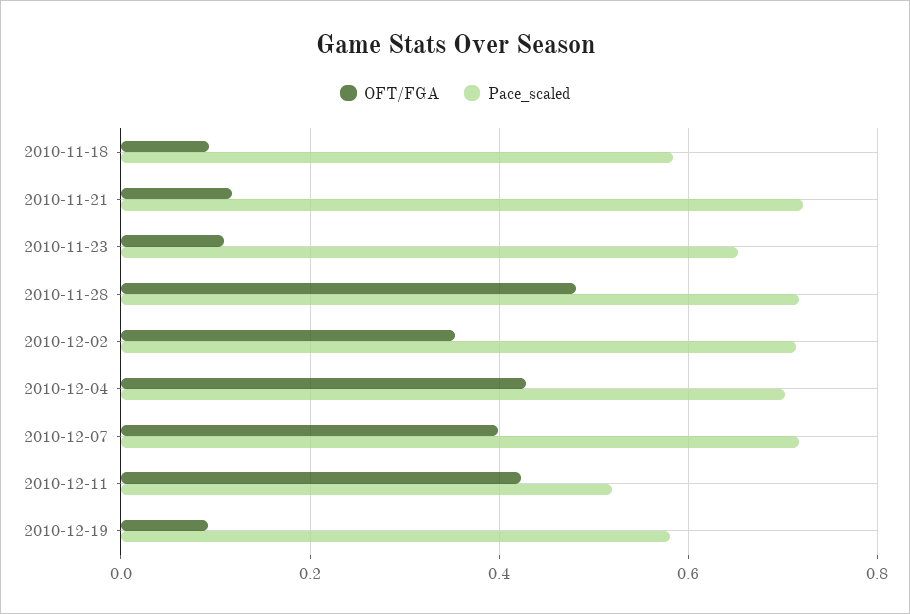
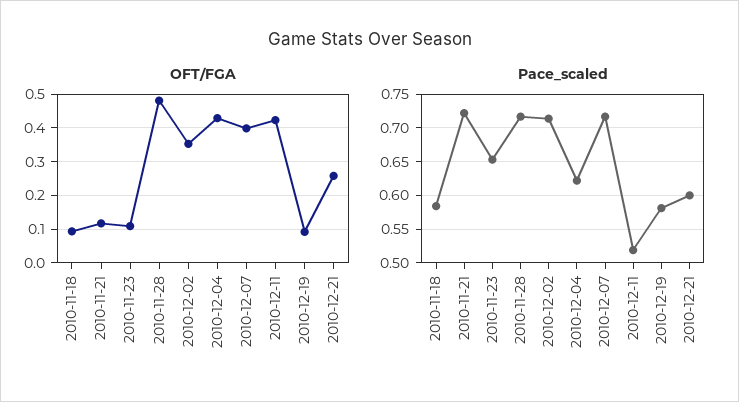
Pace_scaled, 2010-12-04: 0.7 -> 0.62
OFT/FGA, 2010-12-21: none -> 0.26
Pace_scaled, 2010-12-21: none -> 0.6

